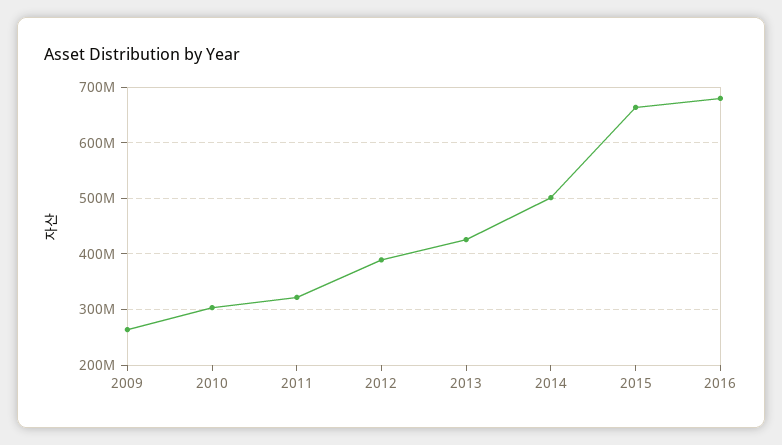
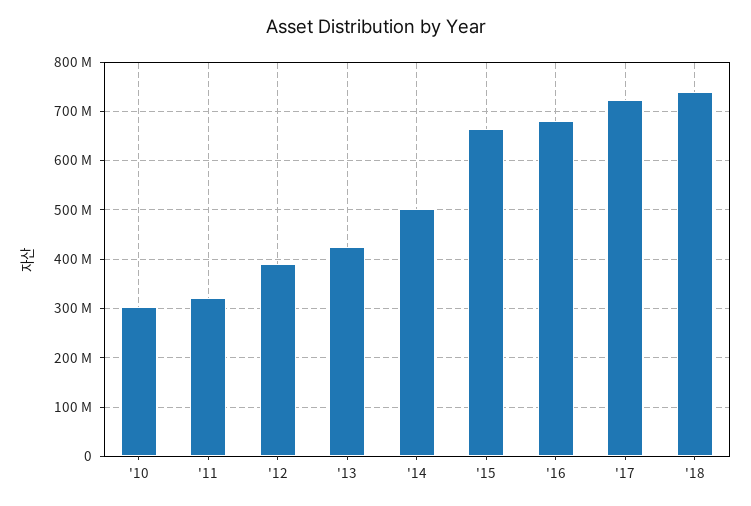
2009: 260000000 -> none
'17: none -> 720000000
'18: none -> 740000000

